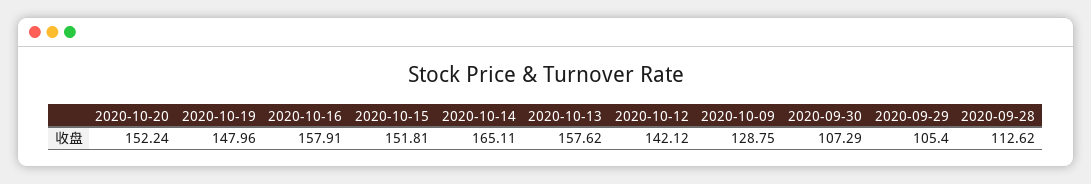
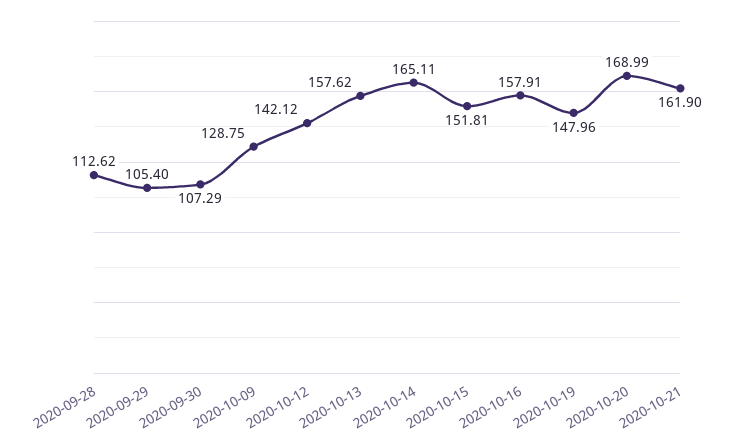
2020-10-20: 152.24 -> 168.99
2020-10-21: none -> 161.9

